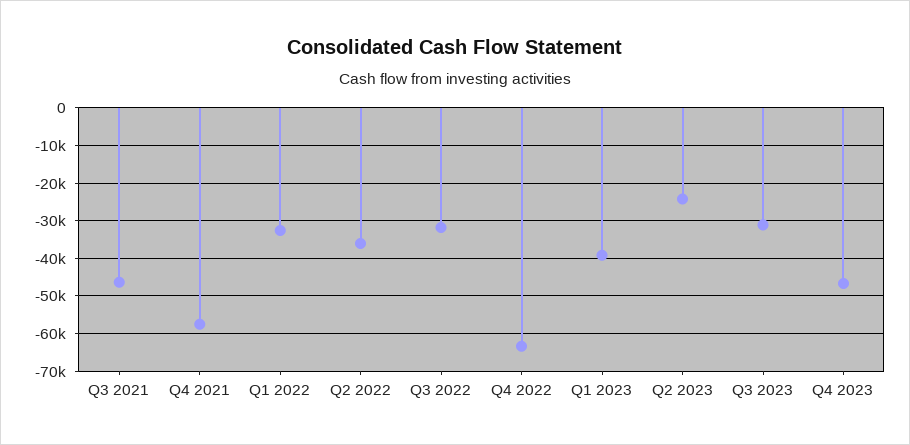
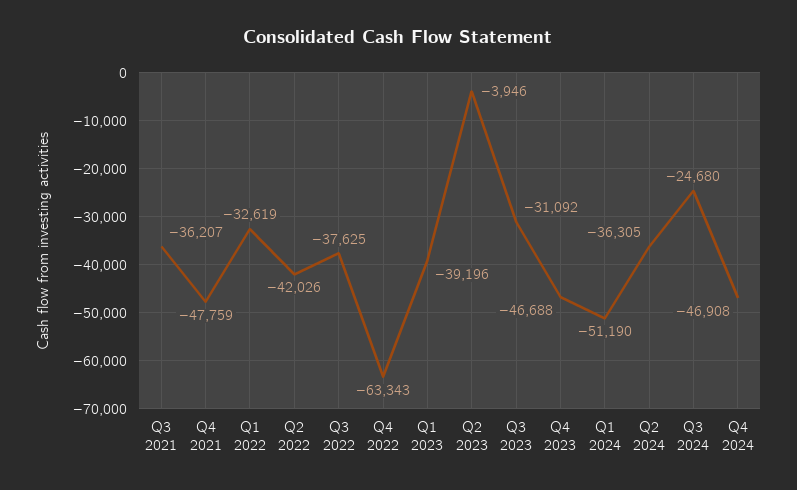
Q3 2021: -46000 -> -36207
Q4 2021: -58000 -> -47759
Q2 2022: -36000 -> -42026
Q3 2022: -32000 -> -37625
Q2 2023: -24000 -> -3946
Q1 2024: none -> -51190
Q2 2024: none -> -36305
Q3 2024: none -> -24680
Q4 2024: none -> -46908

